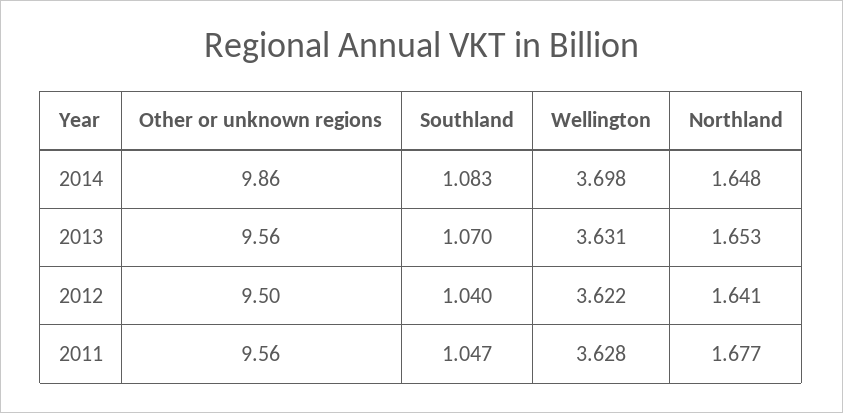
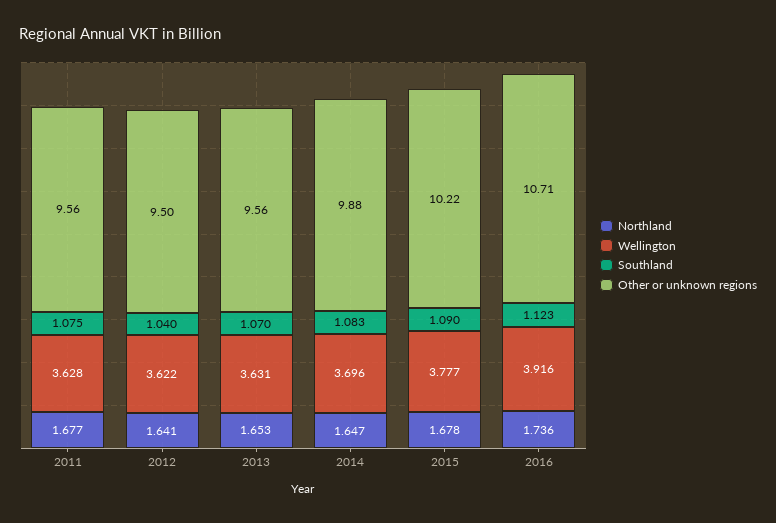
Other or unknown regions, 2014: 9.86 -> 9.88
Wellington, 2014: 3.698 -> 3.696
Northland, 2014: 1.648 -> 1.647
Southland, 2011: 1.047 -> 1.075
Northland, 2015: none -> 1.678
Wellington, 2015: none -> 3.777
Southland, 2015: none -> 1.09
Other or unknown regions, 2015: none -> 10.22
Northland, 2016: none -> 1.736
Wellington, 2016: none -> 3.916
Southland, 2016: none -> 1.123
Other or unknown regions, 2016: none -> 10.71

